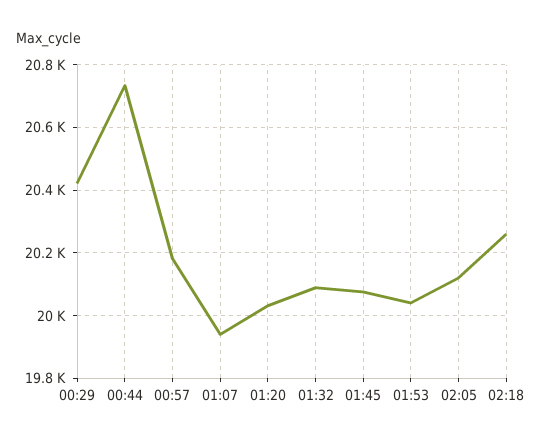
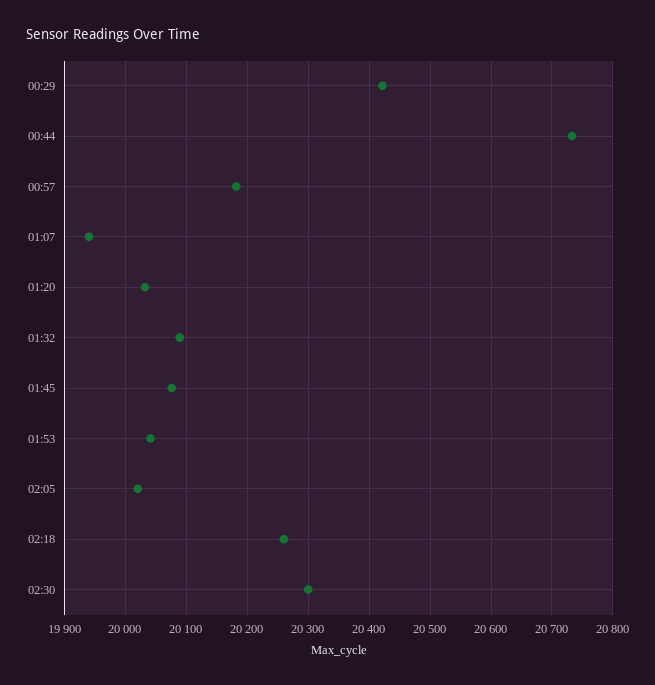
02:05: 20120 -> 20020
02:30: none -> 20300

